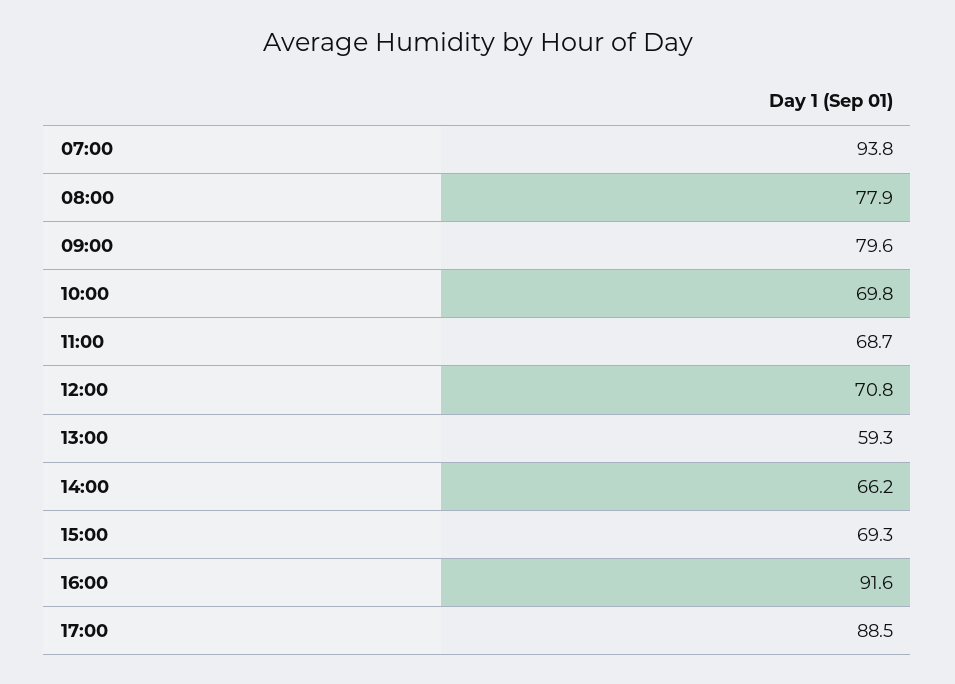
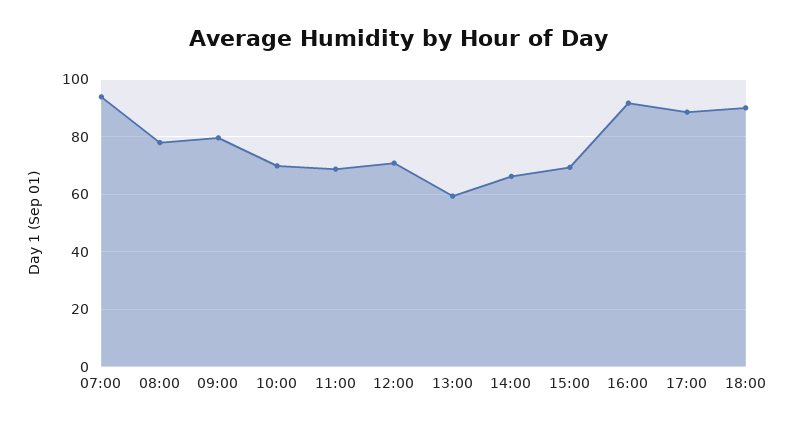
18:00: none -> 90

